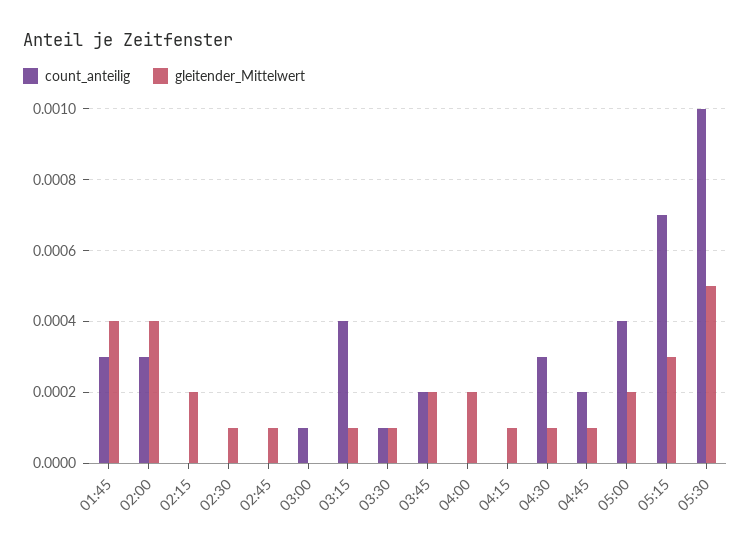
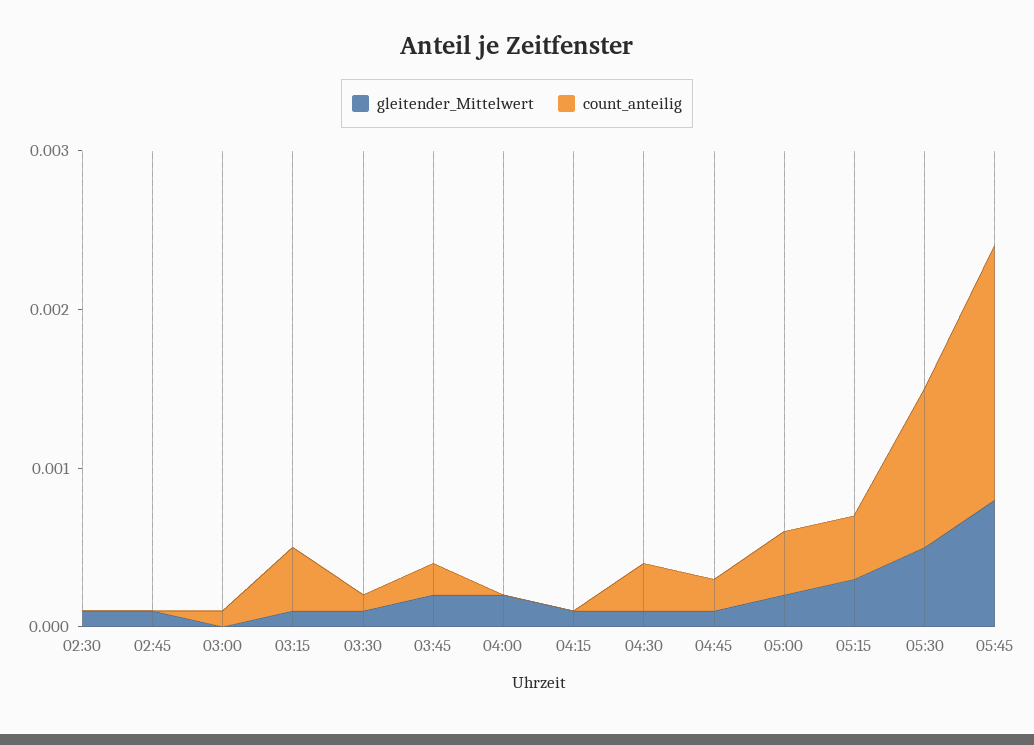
count_anteilig, 01:45: 0.0003 -> none
gleitender_Mittelwert, 01:45: 0.0004 -> none
count_anteilig, 02:00: 0.0003 -> none
gleitender_Mittelwert, 02:00: 0.0004 -> none
count_anteilig, 02:15: 0 -> none
gleitender_Mittelwert, 02:15: 0.0002 -> none
count_anteilig, 05:15: 0.0007 -> 0.0004
gleitender_Mittelwert, 05:45: none -> 0.0008
count_anteilig, 05:45: none -> 0.0016

